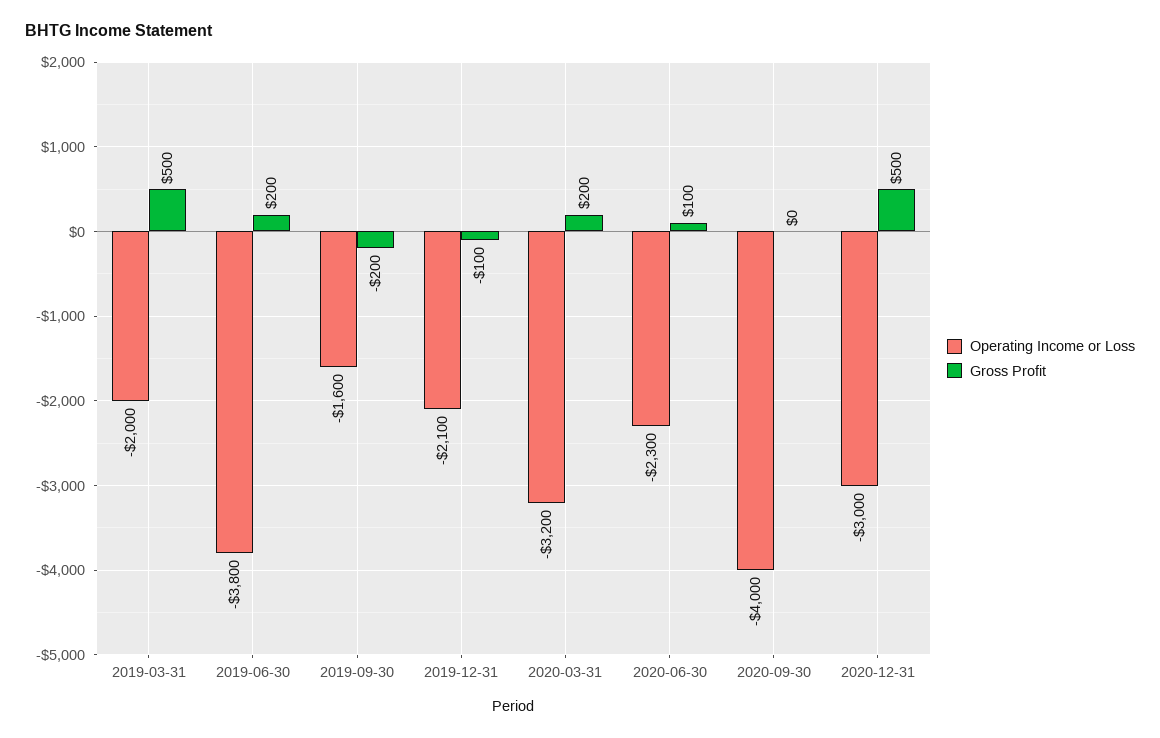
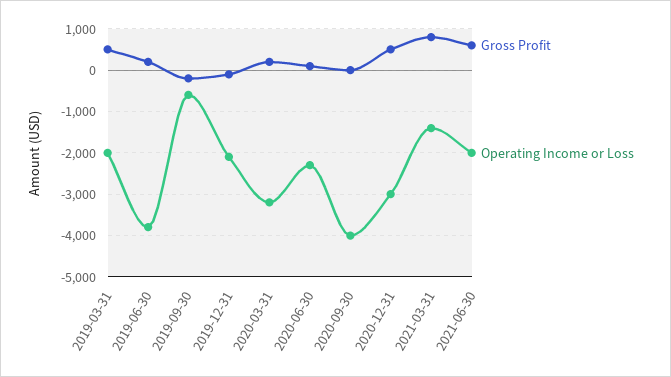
Operating Income or Loss, 2019-09-30: -1600 -> -600
Gross Profit, 2021-03-31: none -> 800
Operating Income or Loss, 2021-03-31: none -> -1400
Gross Profit, 2021-06-30: none -> 600
Operating Income or Loss, 2021-06-30: none -> -2000

